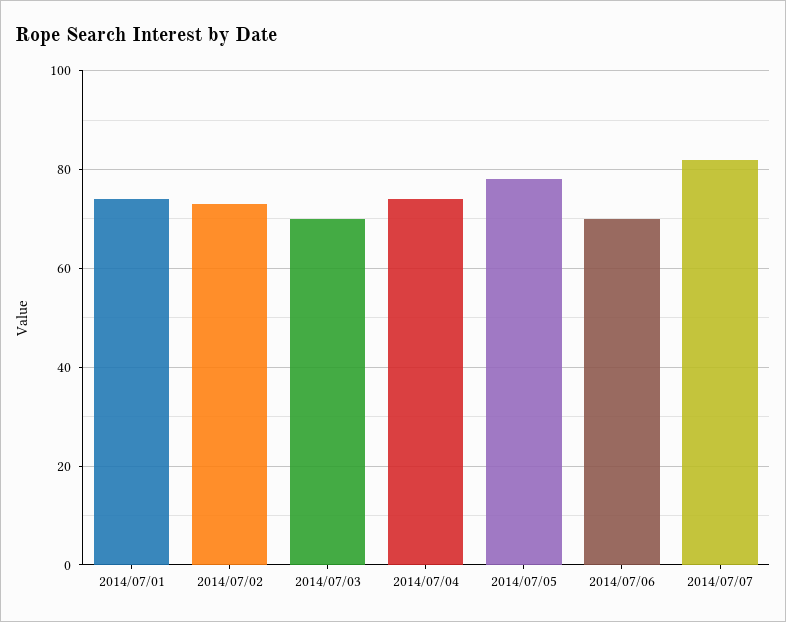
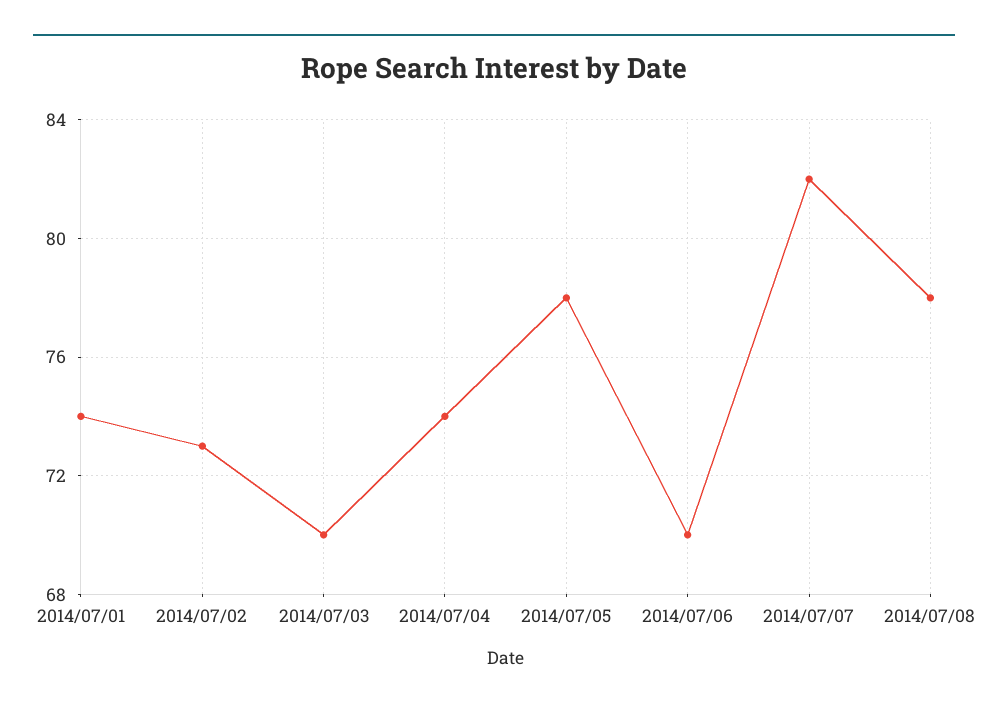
2014/07/08: none -> 78

